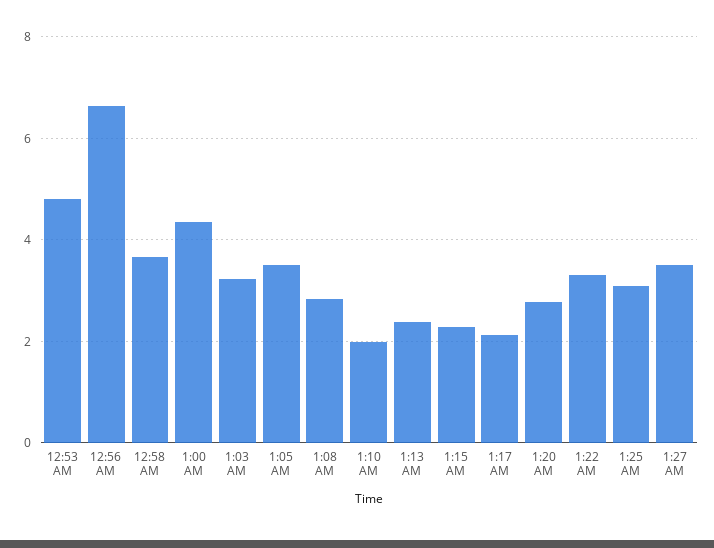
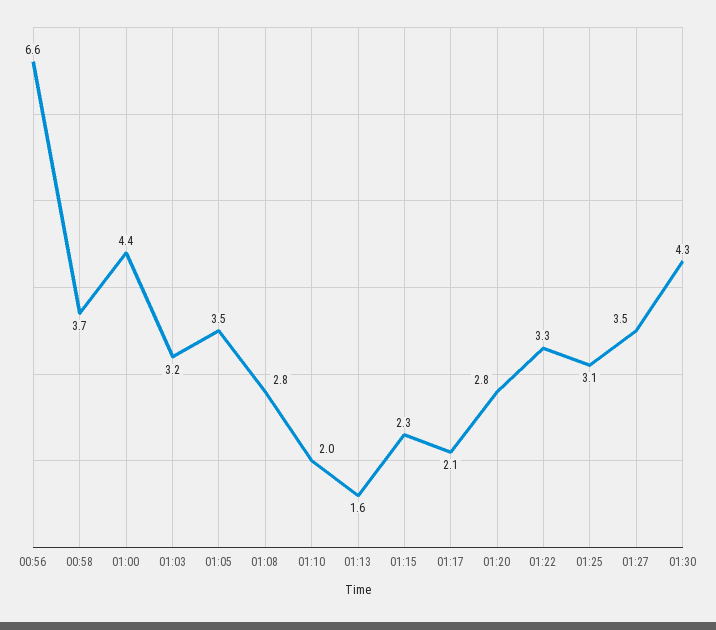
12:53 AM: 4.8 -> none
1:13 AM: 2.4 -> 1.6
01:30: none -> 4.3

